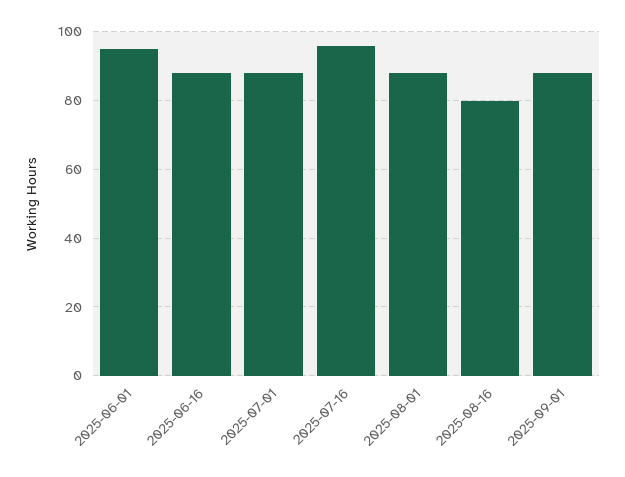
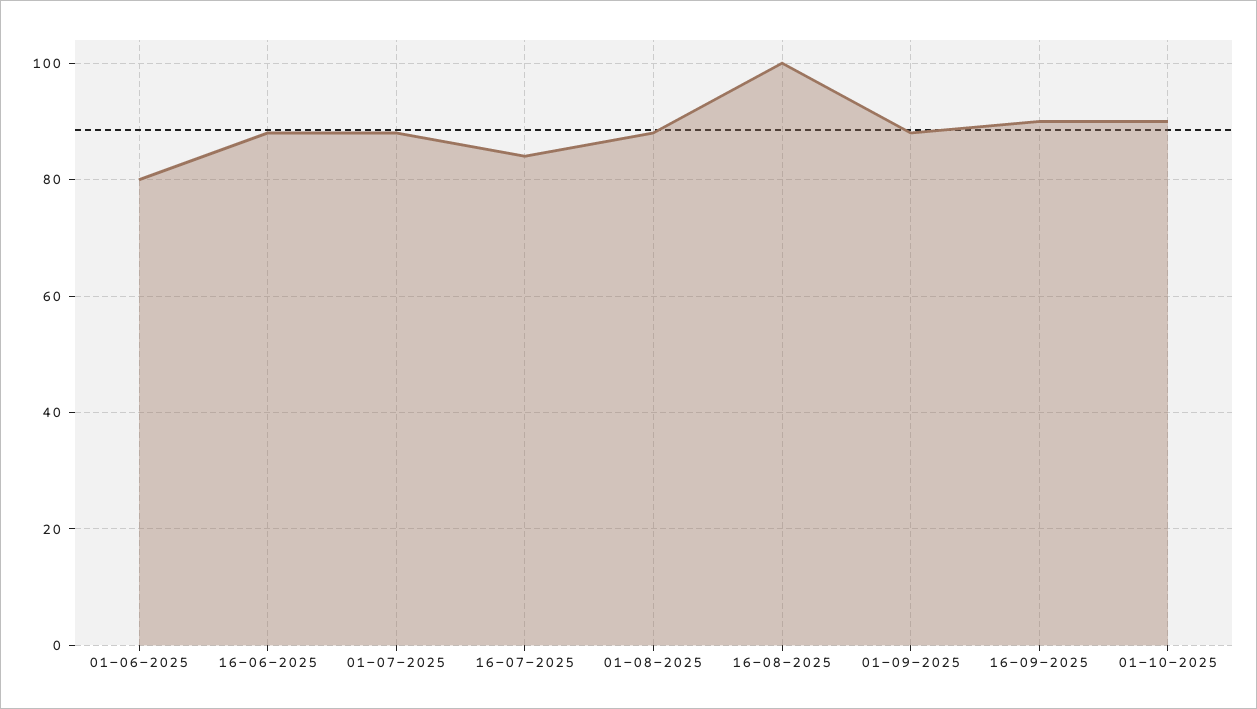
2025-06-01: 95 -> 80
2025-07-16: 95 -> 85
2025-08-16: 80 -> 100
16-09-2025: none -> 90
01-10-2025: none -> 90

